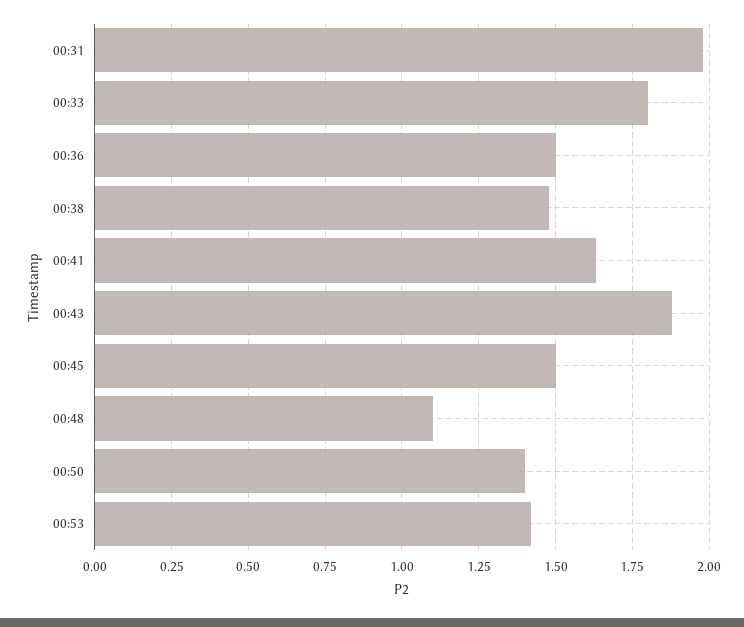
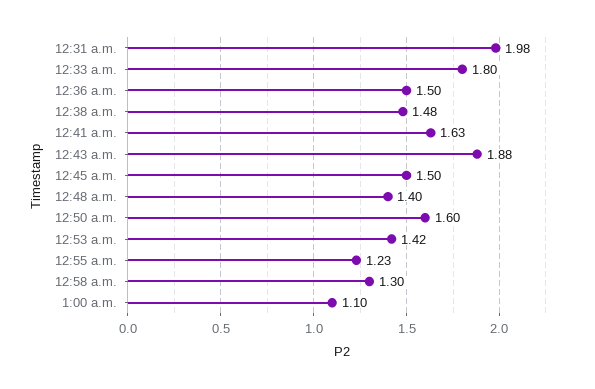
00:48: 1.1 -> 1.4
00:50: 1.4 -> 1.6
12:55 a.m.: none -> 1.23
12:58 a.m.: none -> 1.3
1:00 a.m.: none -> 1.1

